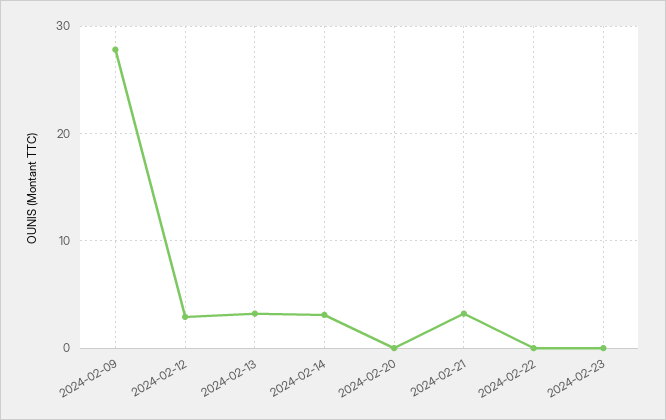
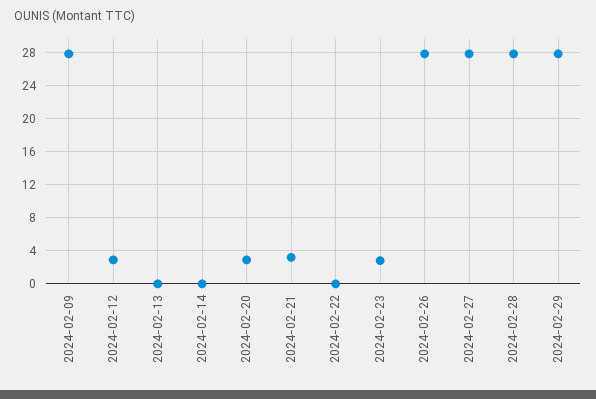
2024-02-13: 3 -> 0
2024-02-14: 3 -> 0
2024-02-20: 0 -> 3
2024-02-23: 0 -> 3
2024-02-26: none -> 28
2024-02-27: none -> 28
2024-02-28: none -> 28
2024-02-29: none -> 28

